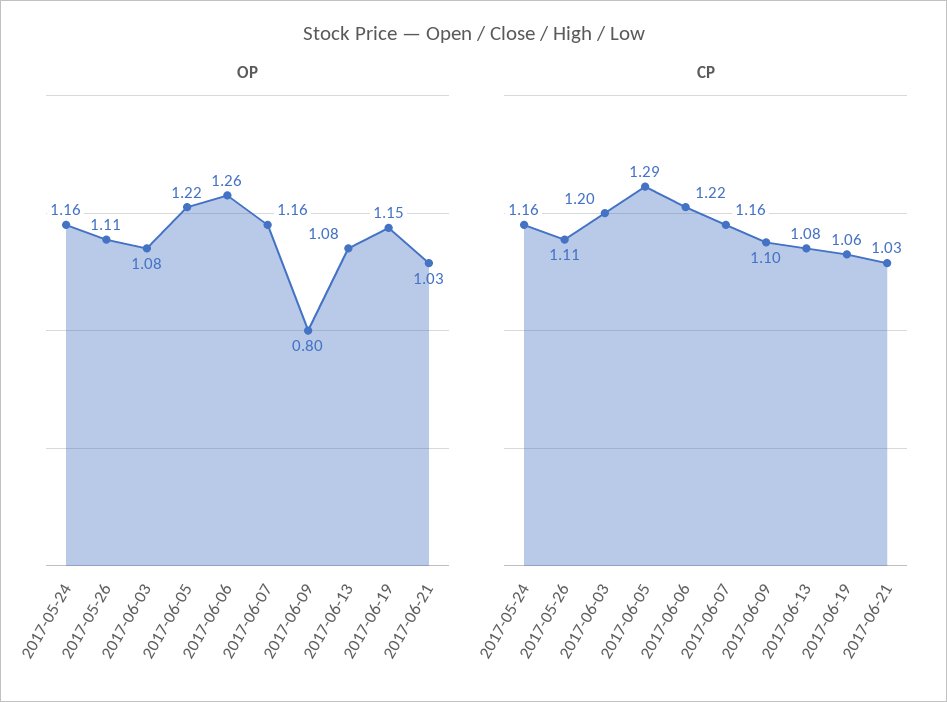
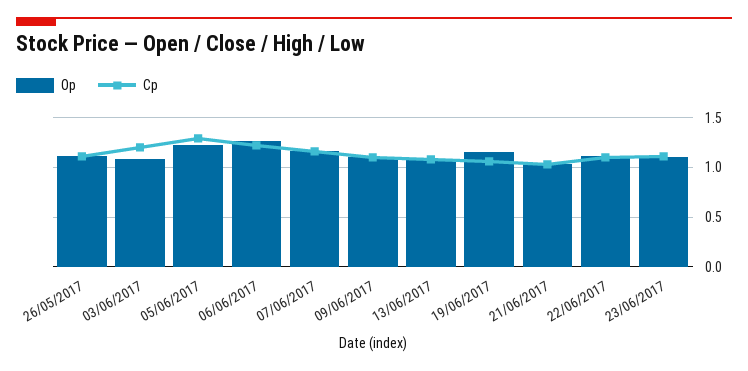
OP, 2017-05-24: 1.16 -> none
OP, 2017-06-09: 0.8 -> 1.1
CP, 2017-05-24: 1.16 -> none
OP, 22/06/2017: none -> 1.1
CP, 22/06/2017: none -> 1.1
OP, 23/06/2017: none -> 1.1
CP, 23/06/2017: none -> 1.1

